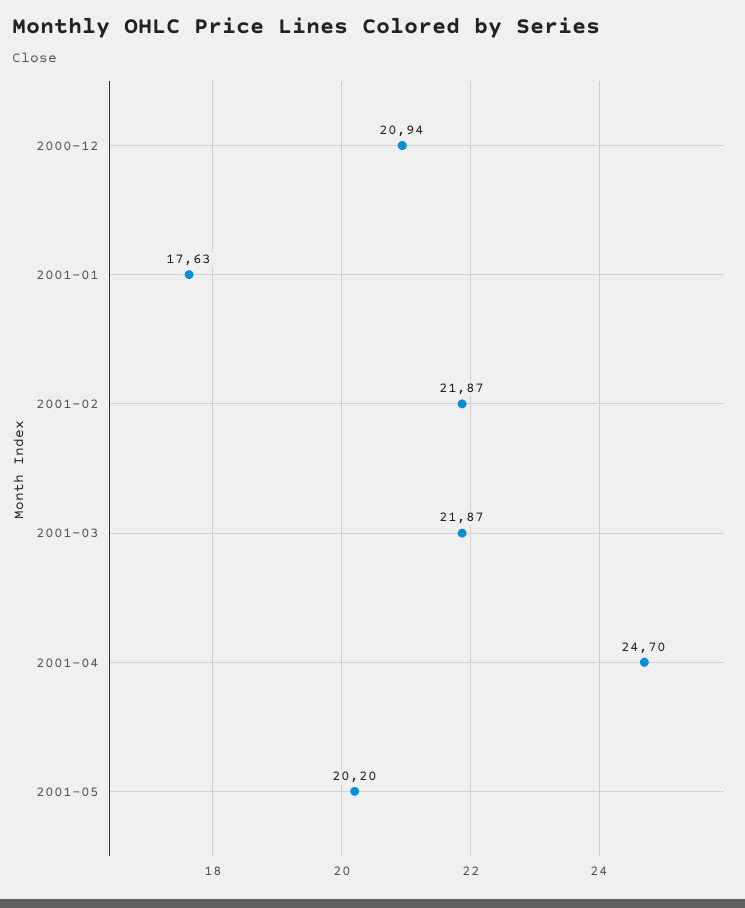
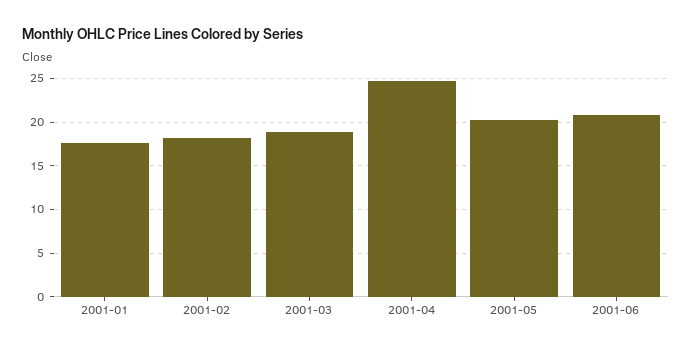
2000-12: 20.94 -> none
2001-02: 21.87 -> 18
2001-03: 21.87 -> 19
2001-06: none -> 21

